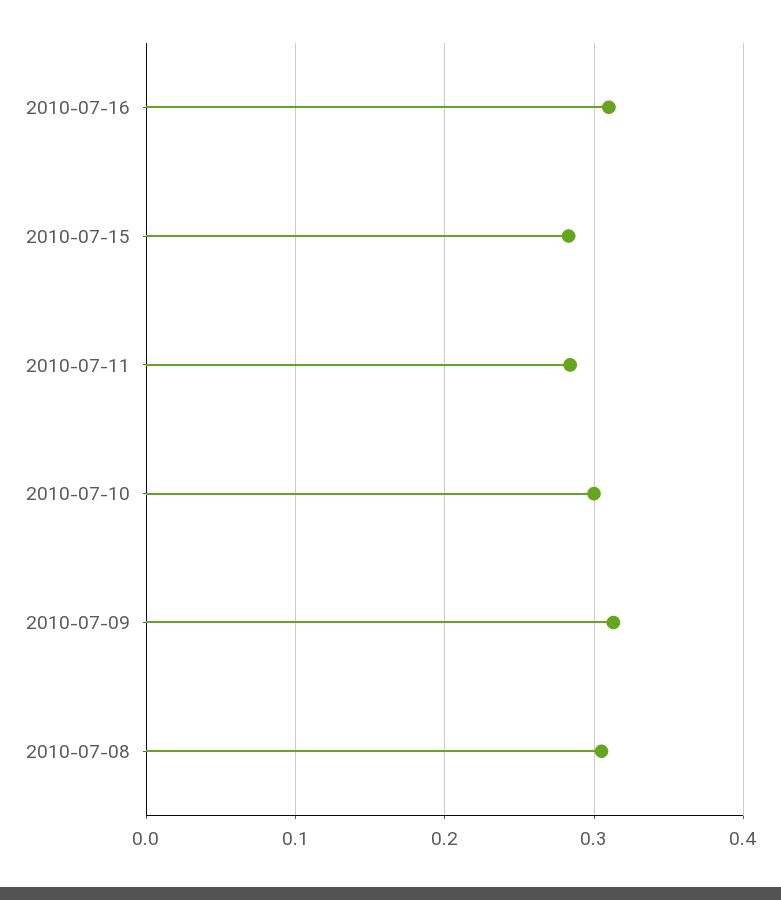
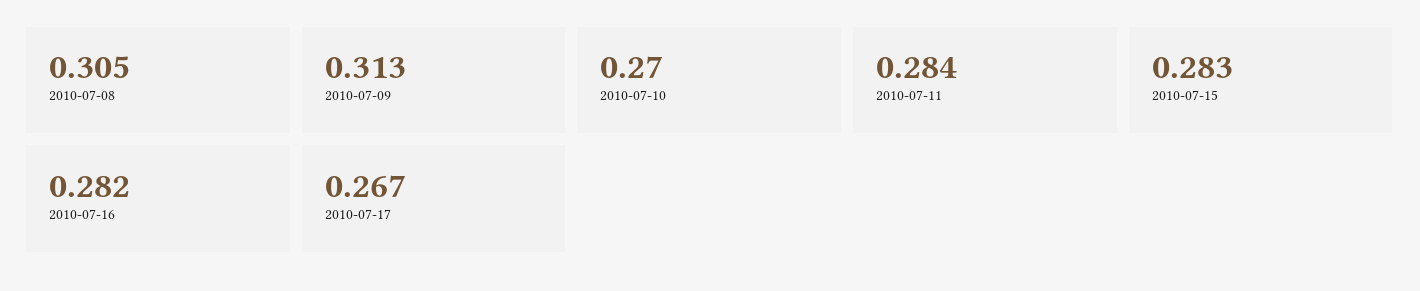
2010-07-16: 0.31 -> 0.282
2010-07-10: 0.3 -> 0.27
2010-07-17: none -> 0.267

